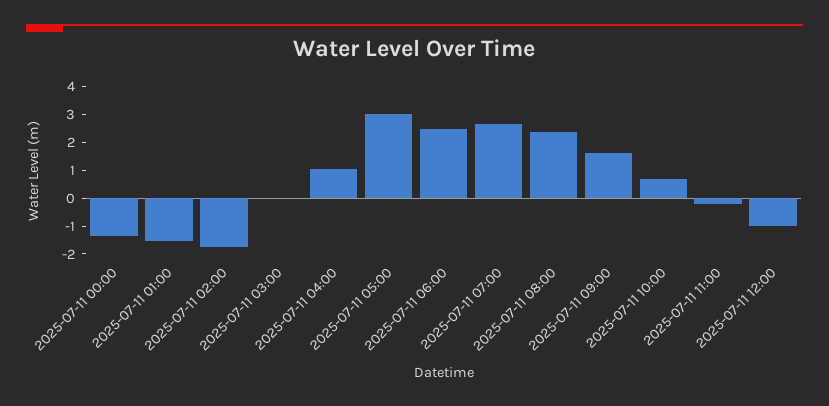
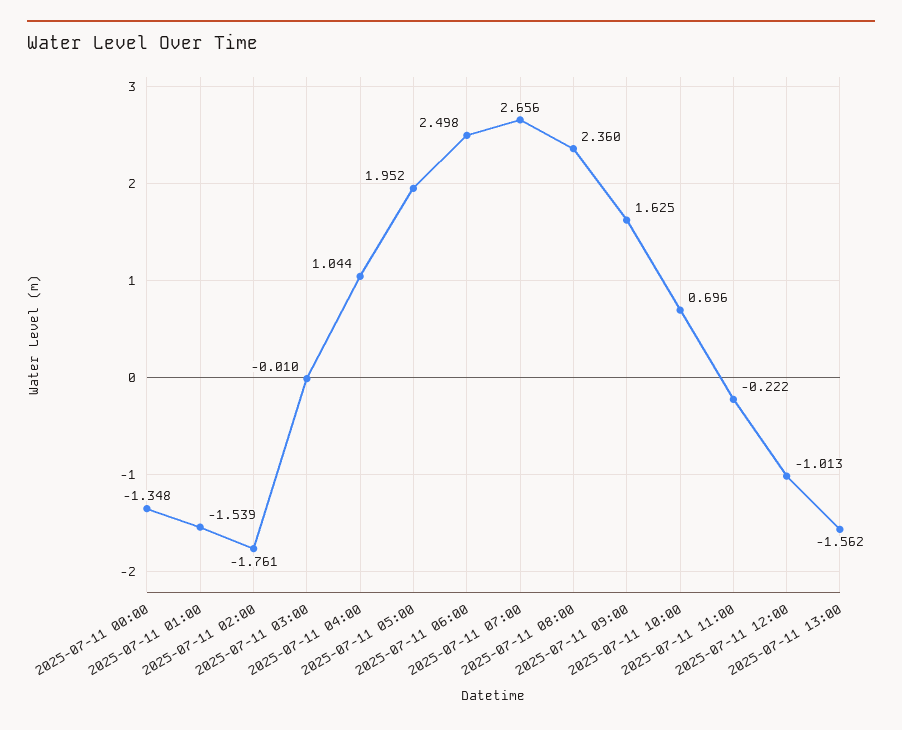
2025-07-11 05:00: 3 -> 1.952
2025-07-11 13:00: none -> -1.562

